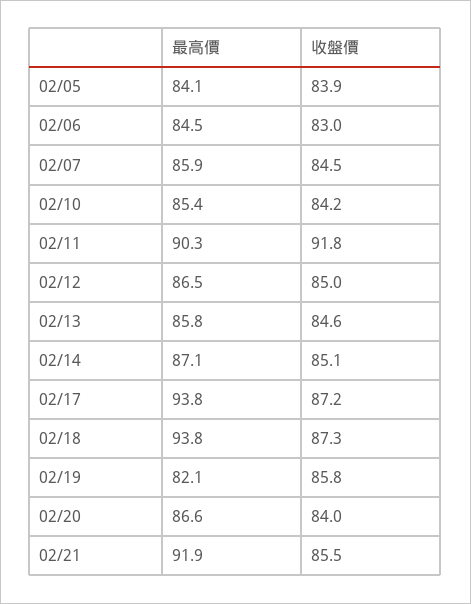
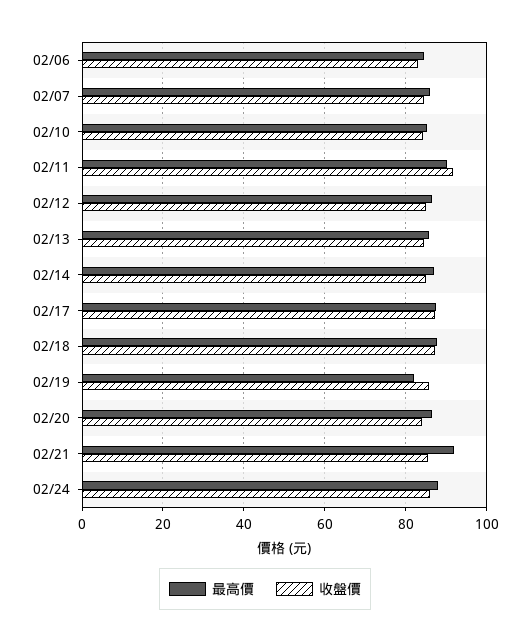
最高價, 02/05: 84.1 -> none
收盤價, 02/05: 83.9 -> none
最高價, 02/17: 93.8 -> 88
最高價, 02/18: 93.8 -> 88
最高價, 02/24: none -> 88
收盤價, 02/24: none -> 86

